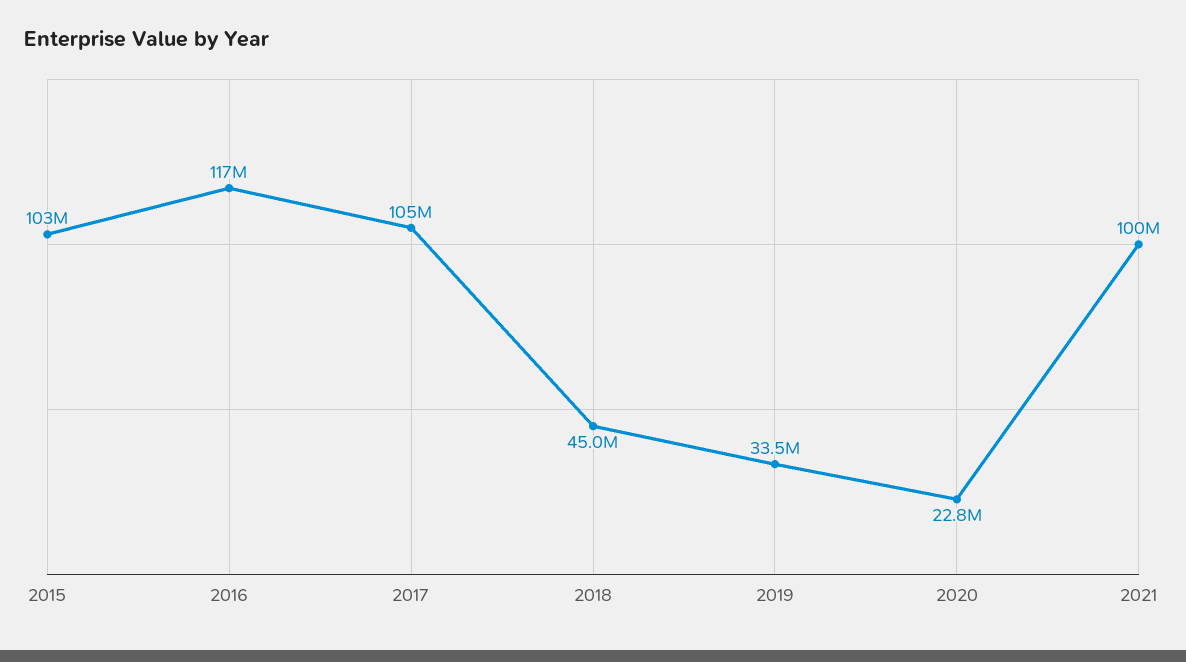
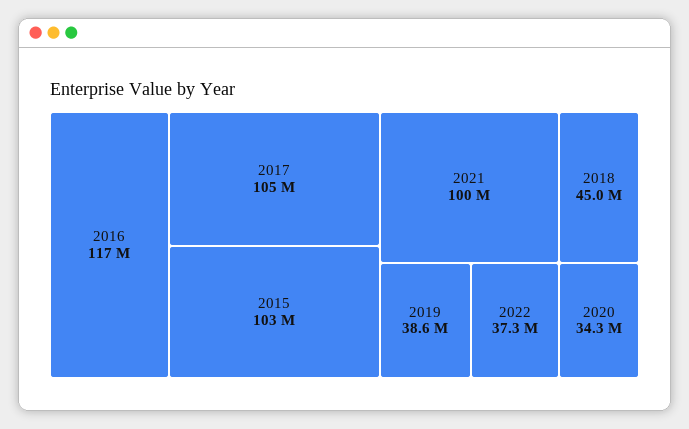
2019: 33500000 -> 38600000
2020: 22800000 -> 34300000
2022: none -> 37300000

